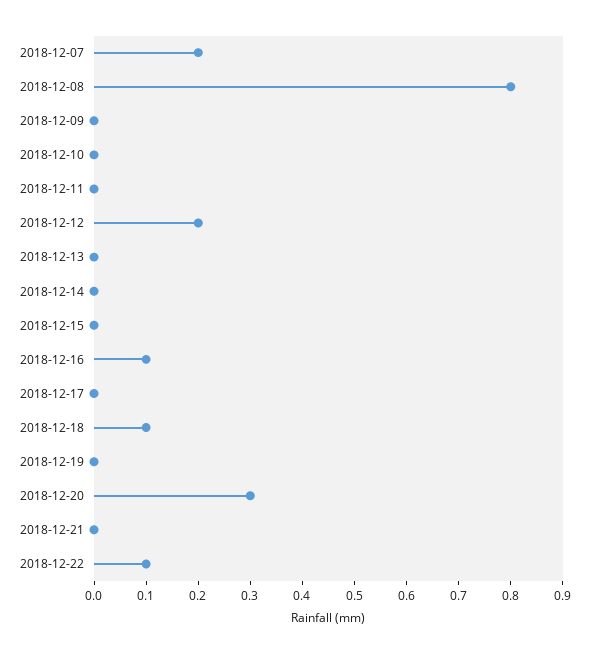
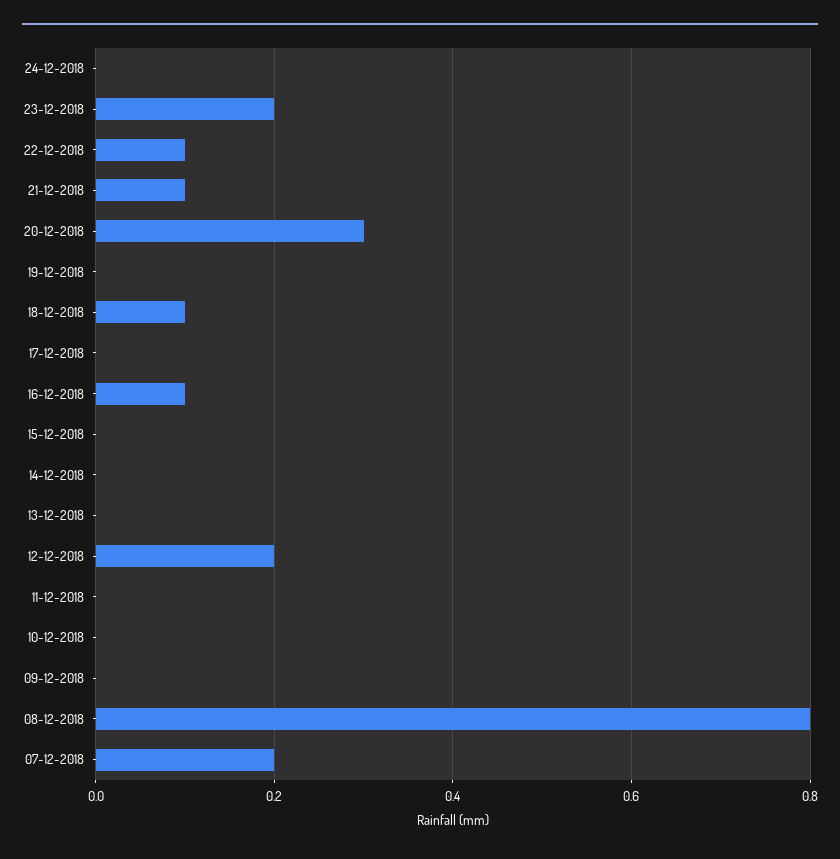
2018-12-21: 0 -> 0.1
24-12-2018: none -> 0
23-12-2018: none -> 0.2

